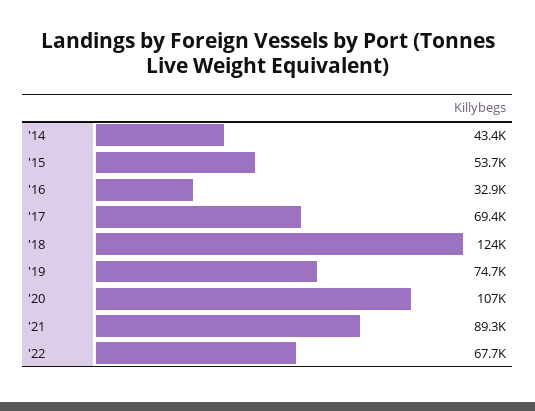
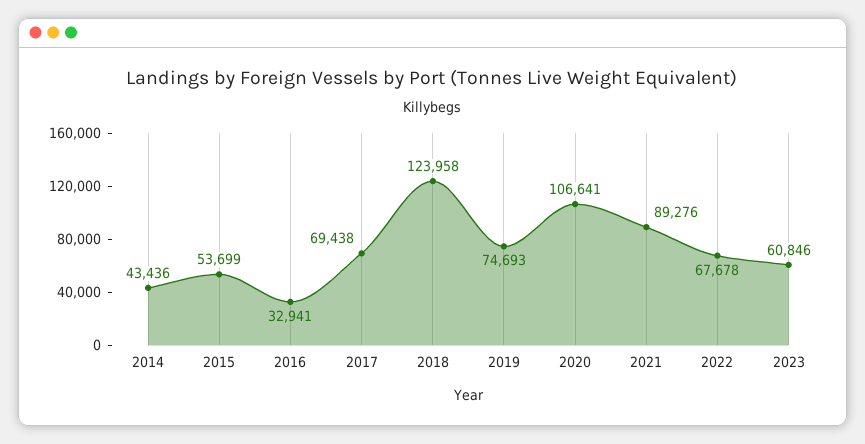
2023: none -> 60846

